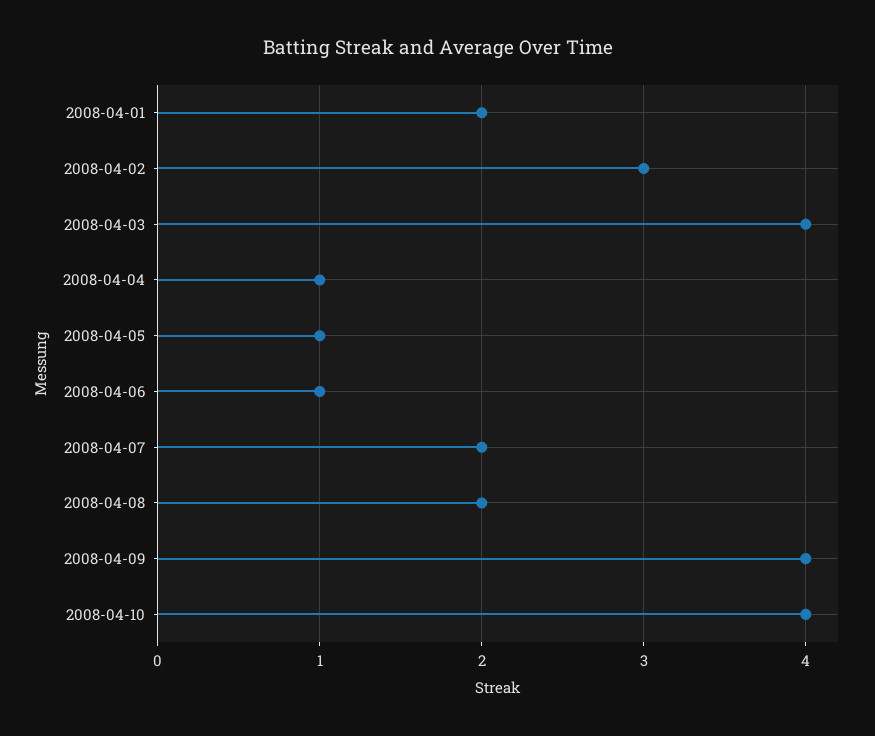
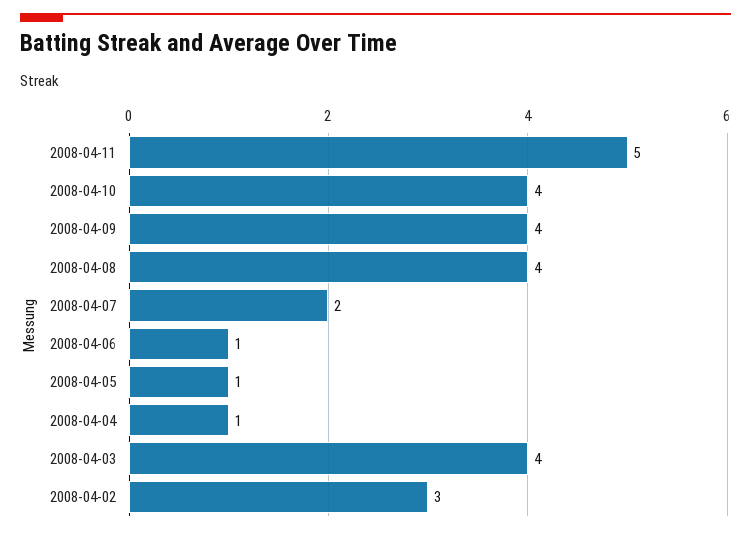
2008-04-01: 2 -> none
2008-04-08: 2 -> 4
2008-04-11: none -> 5

